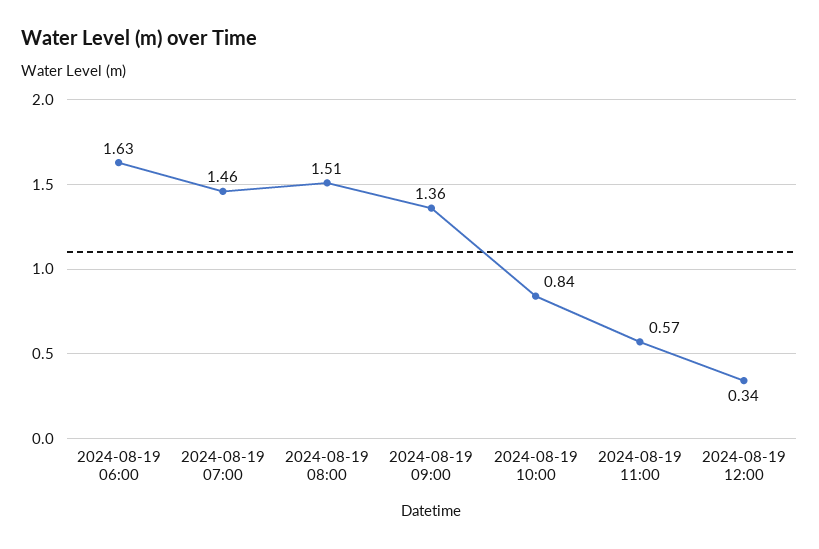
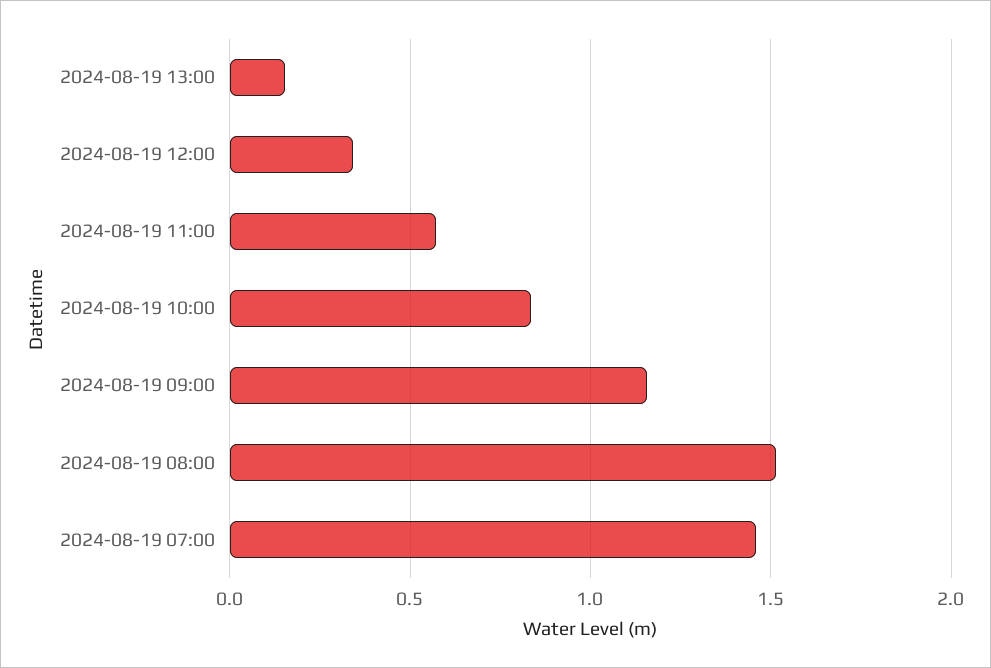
2024-08-19 06:00: 1.63 -> none
2024-08-19 09:00: 1.36 -> 1.15
2024-08-19 13:00: none -> 0.15

